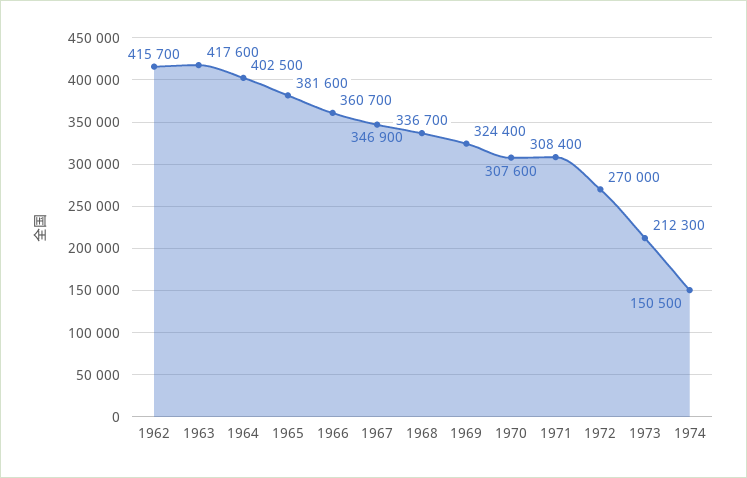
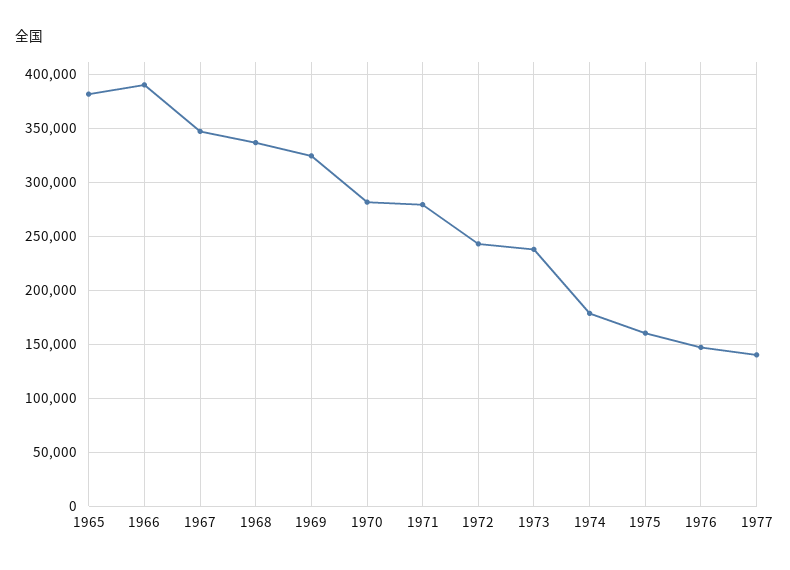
1962: 415700 -> none
1963: 417600 -> none
1964: 402500 -> none
1966: 360700 -> 390000
1970: 307600 -> 280000
1971: 308400 -> 280000
1972: 270000 -> 240000
1973: 212300 -> 240000
1974: 150500 -> 180000
1975: none -> 160000
1976: none -> 150000
1977: none -> 140000

